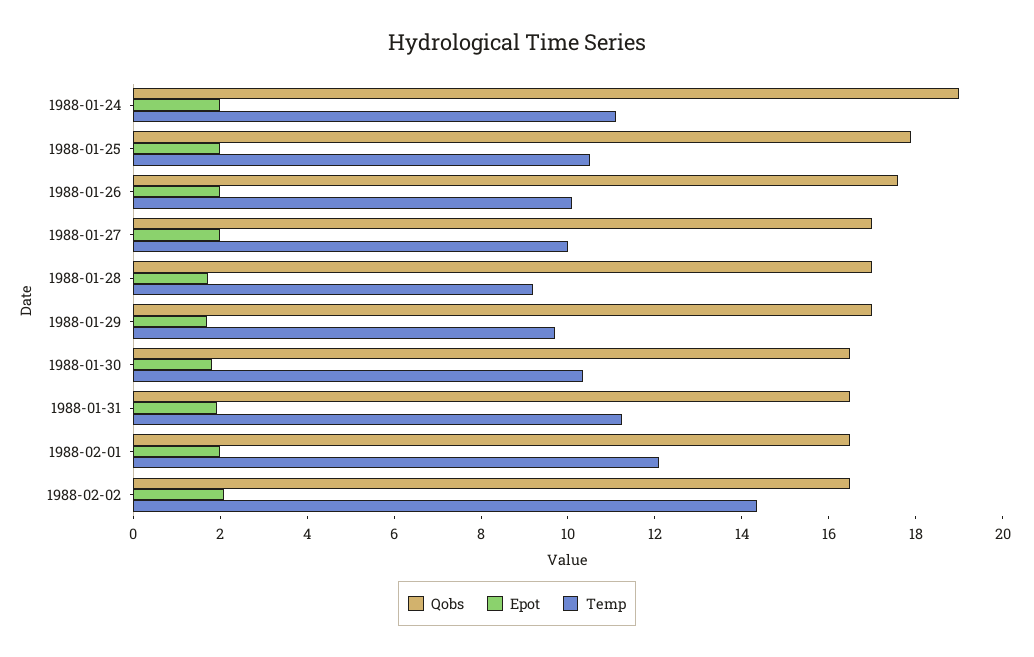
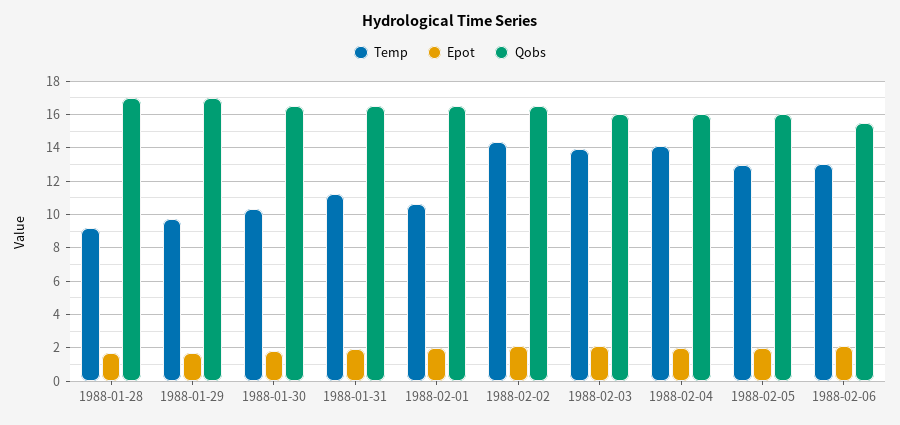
Qobs, 1988-01-24: 19 -> none
Epot, 1988-01-24: 2 -> none
Temp, 1988-01-24: 11 -> none
Qobs, 1988-01-25: 18 -> none
Epot, 1988-01-25: 2 -> none
Temp, 1988-01-25: 10.5 -> none
Qobs, 1988-01-26: 17.5 -> none
Epot, 1988-01-26: 2 -> none
Temp, 1988-01-26: 10 -> none
Qobs, 1988-01-27: 17 -> none
Epot, 1988-01-27: 2 -> none
Temp, 1988-01-27: 10 -> none
Temp, 1988-02-01: 12 -> 10.5
Temp, 1988-02-03: none -> 14
Epot, 1988-02-03: none -> 2
Qobs, 1988-02-03: none -> 16
Temp, 1988-02-04: none -> 14
Epot, 1988-02-04: none -> 2
Qobs, 1988-02-04: none -> 16
Temp, 1988-02-05: none -> 13
Epot, 1988-02-05: none -> 2
Qobs, 1988-02-05: none -> 16
Temp, 1988-02-06: none -> 13
Epot, 1988-02-06: none -> 2
Qobs, 1988-02-06: none -> 15.5

